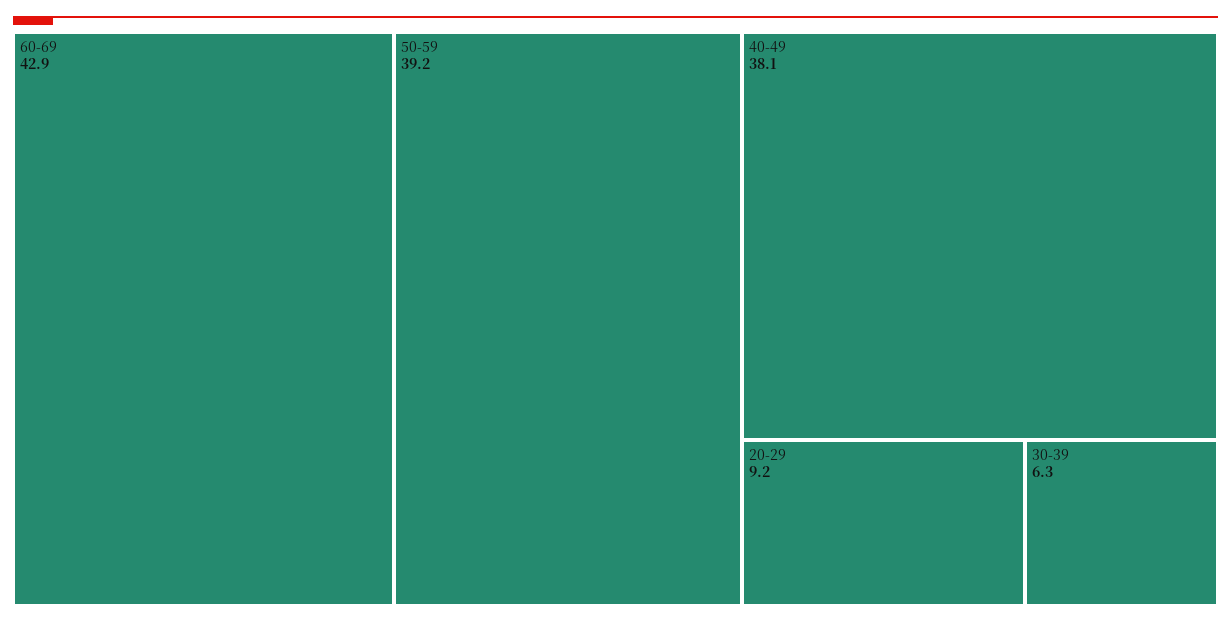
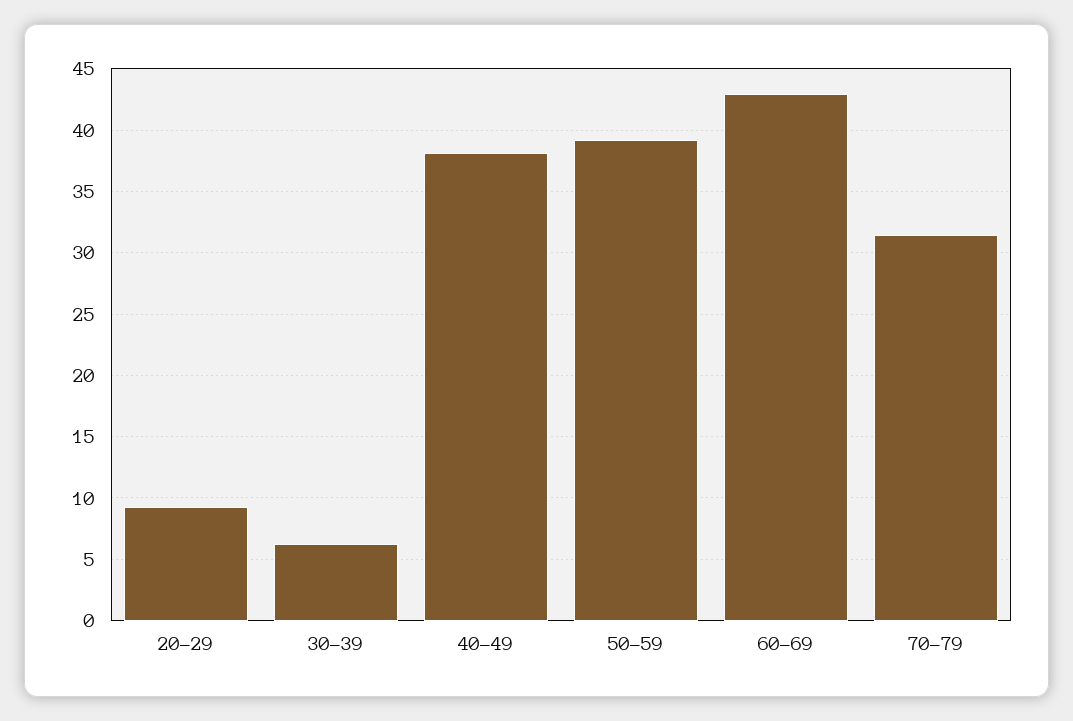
70-79: none -> 31.5

